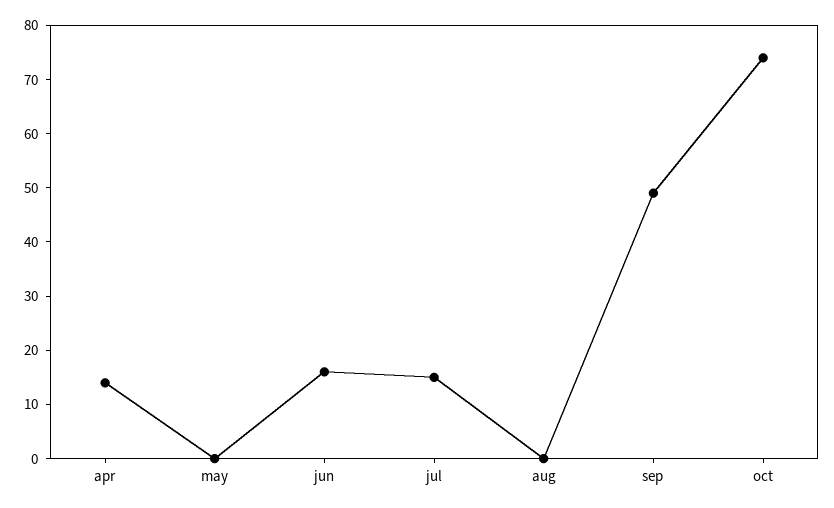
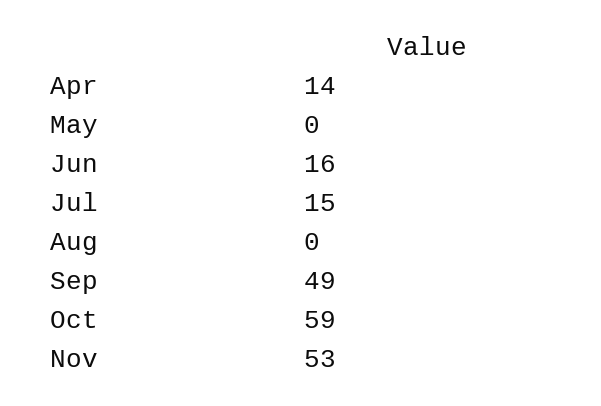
oct: 75 -> 59
Nov: none -> 53

